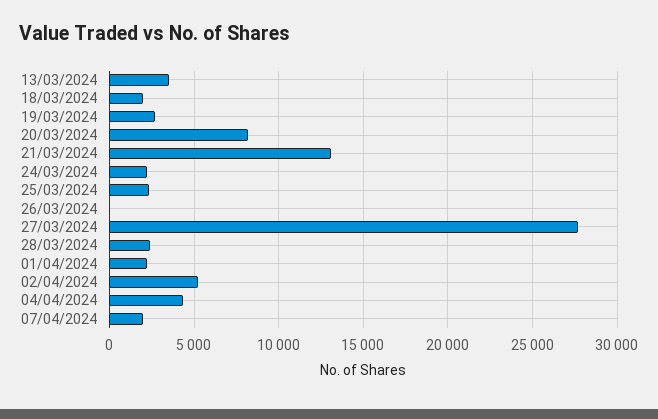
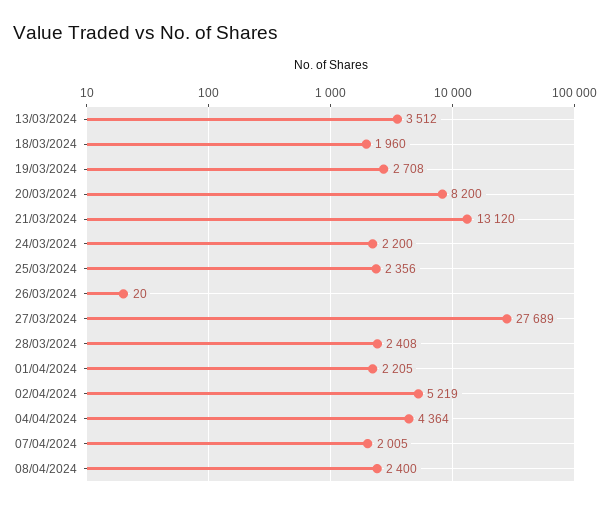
08/04/2024: none -> 2400

